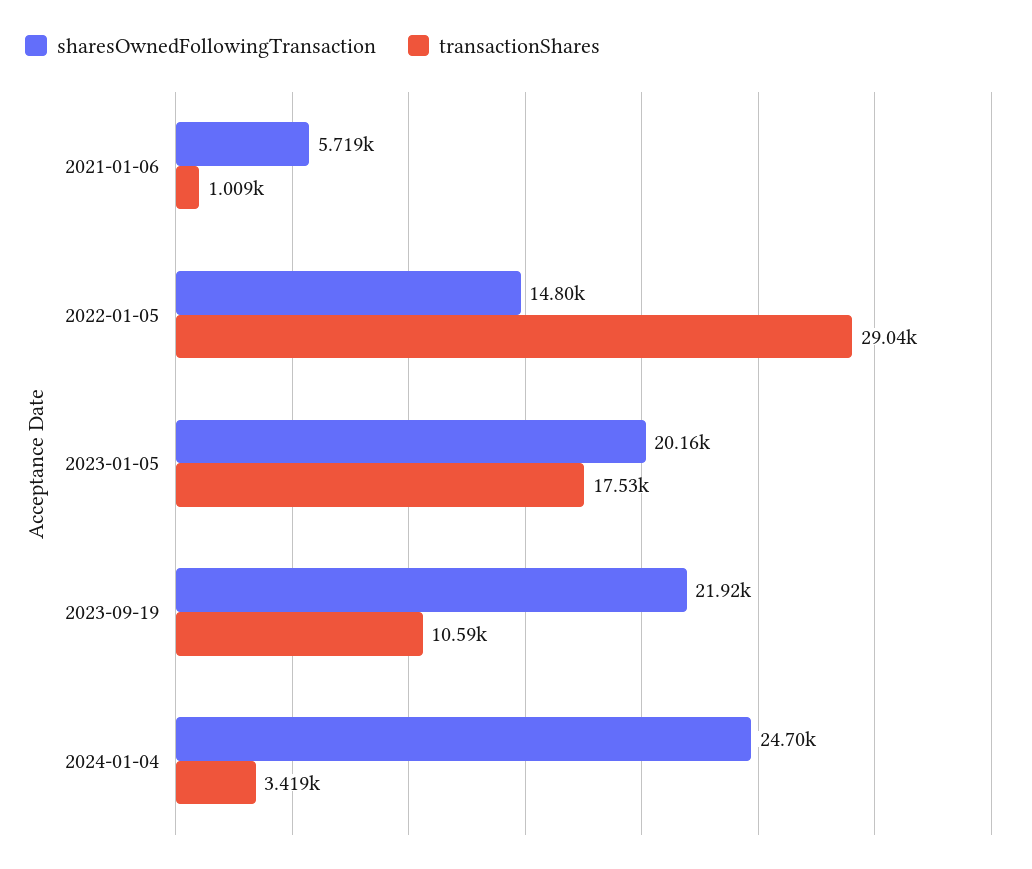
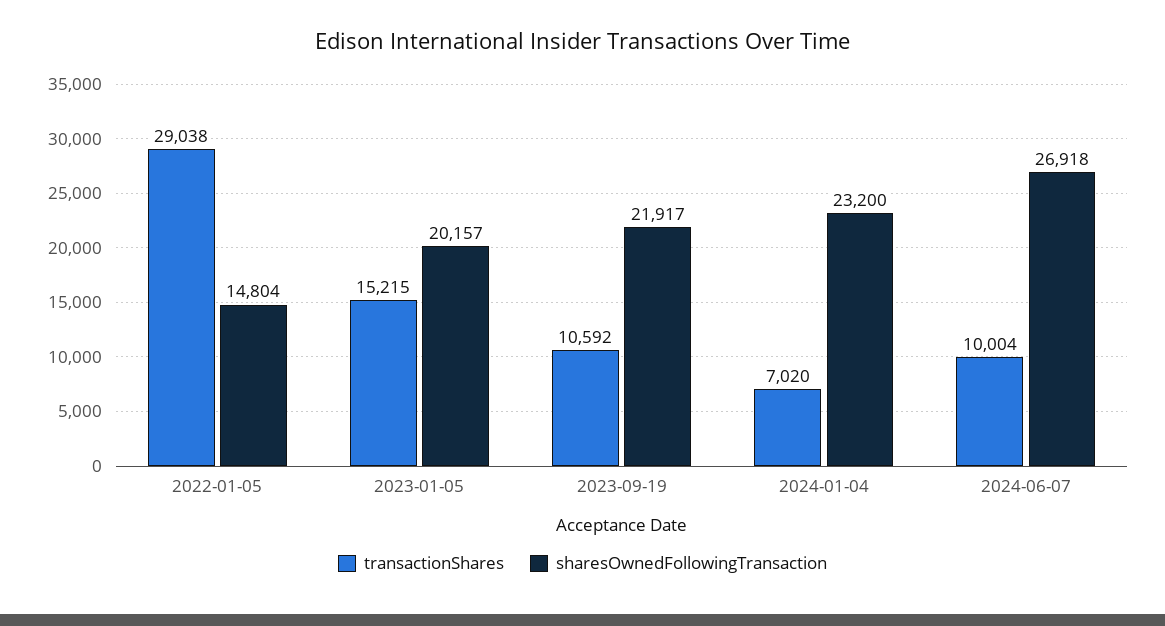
sharesOwnedFollowingTransaction, 2021-01-06: 5719 -> none
transactionShares, 2021-01-06: 1009 -> none
transactionShares, 2023-01-05: 17530 -> 15215
sharesOwnedFollowingTransaction, 2024-01-04: 24700 -> 23200
transactionShares, 2024-01-04: 3419 -> 7020
transactionShares, 2024-06-07: none -> 10004
sharesOwnedFollowingTransaction, 2024-06-07: none -> 26918

